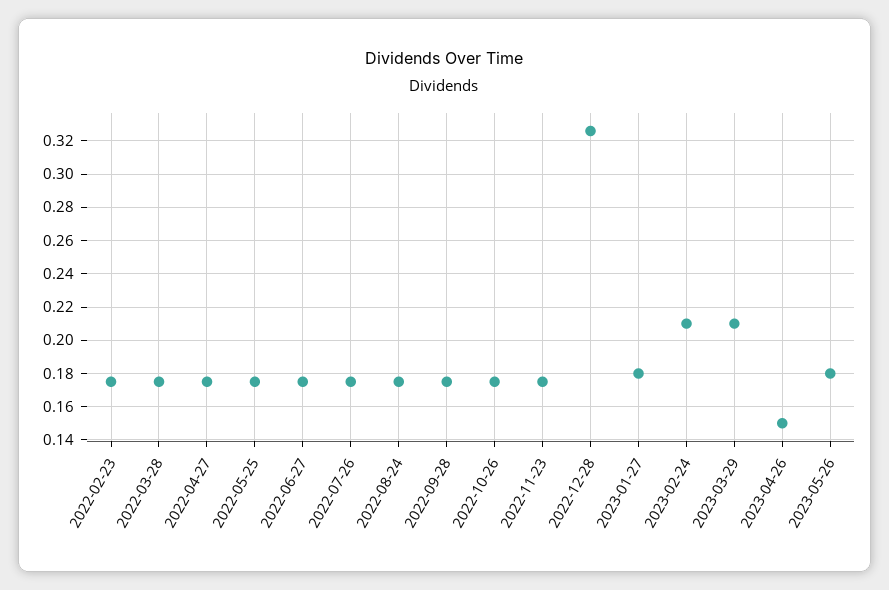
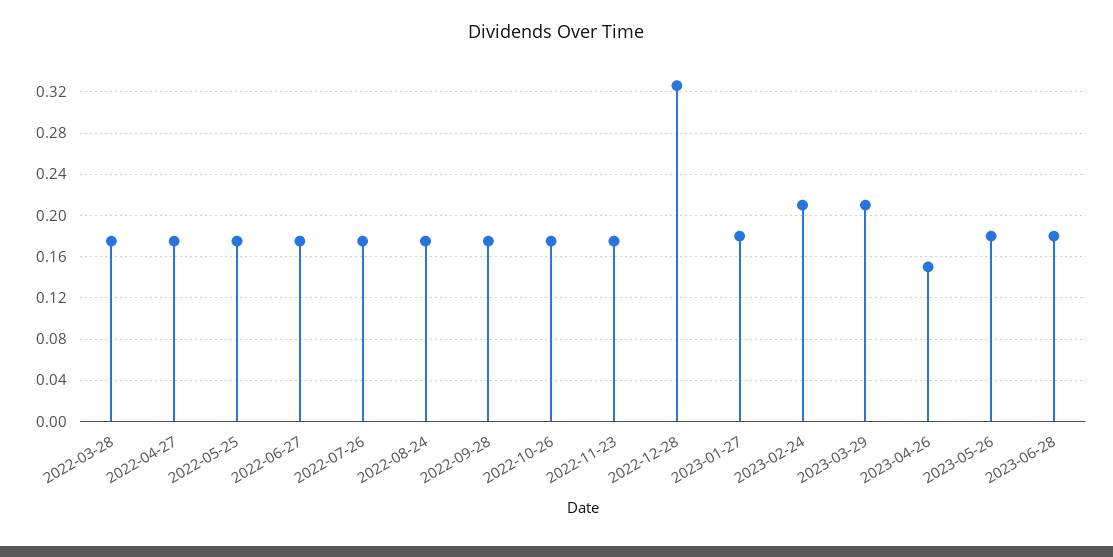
2022-02-23: 0.175 -> none
2023-06-28: none -> 0.18

